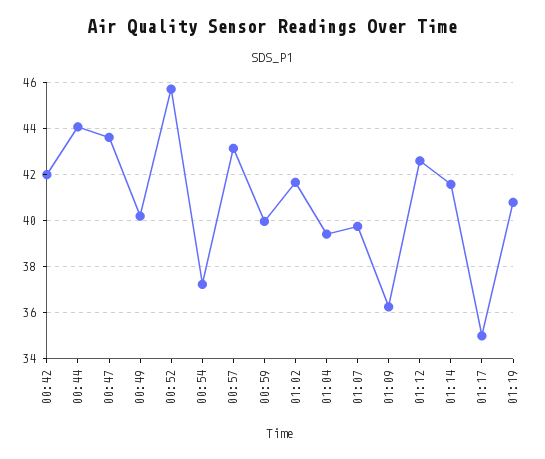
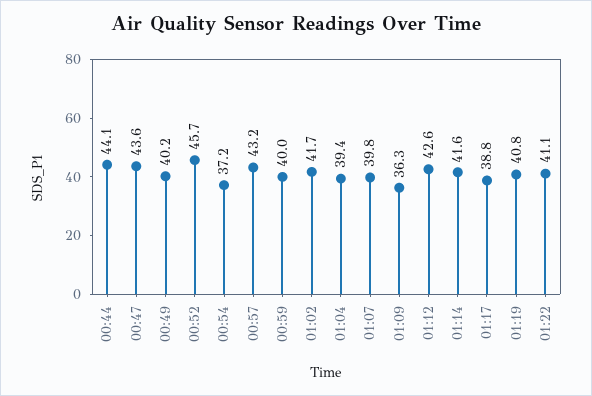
00:42: 42 -> none
01:17: 35 -> 38.8
01:22: none -> 41.1

